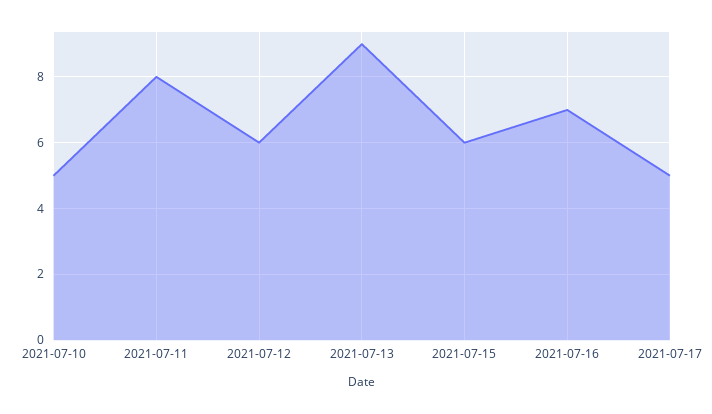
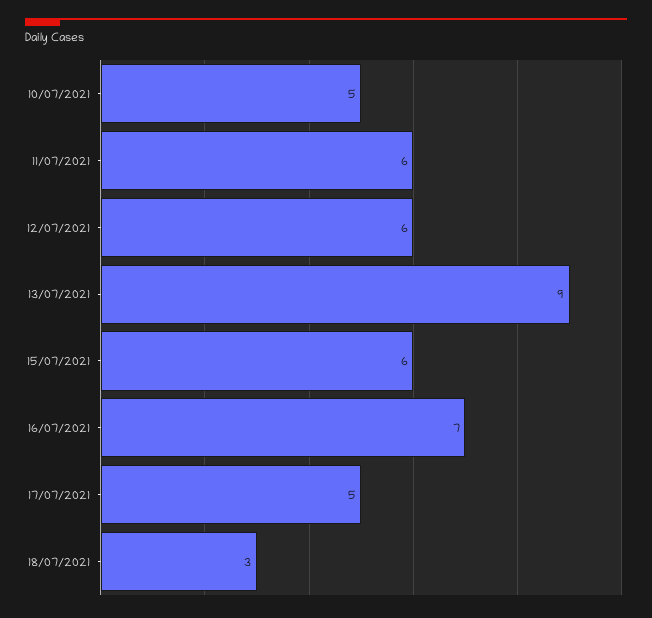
2021-07-11: 8 -> 6
18/07/2021: none -> 3

